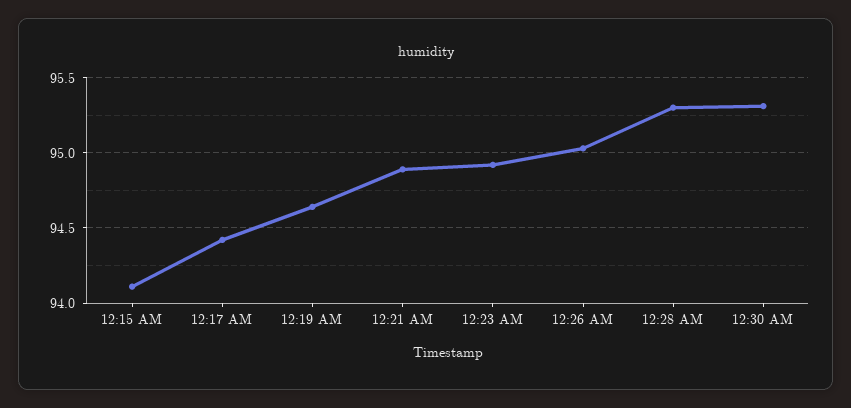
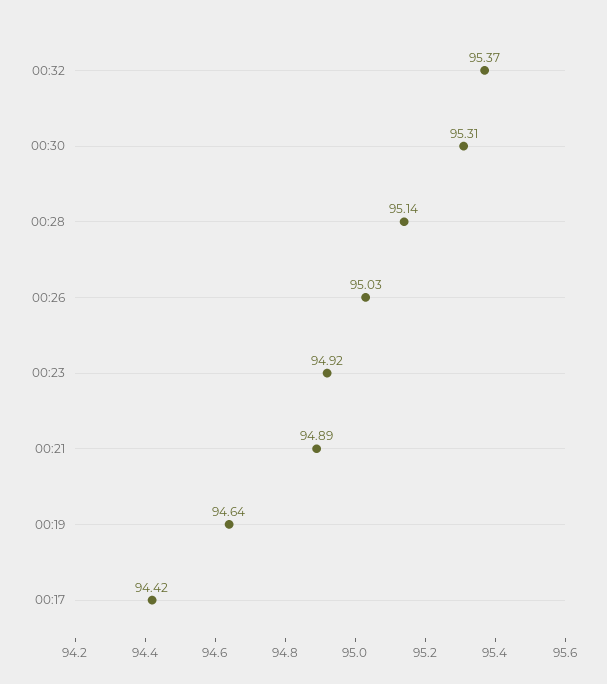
12:15 AM: 94.1 -> none
12:28 AM: 95.3 -> 95.14
00:32: none -> 95.37

